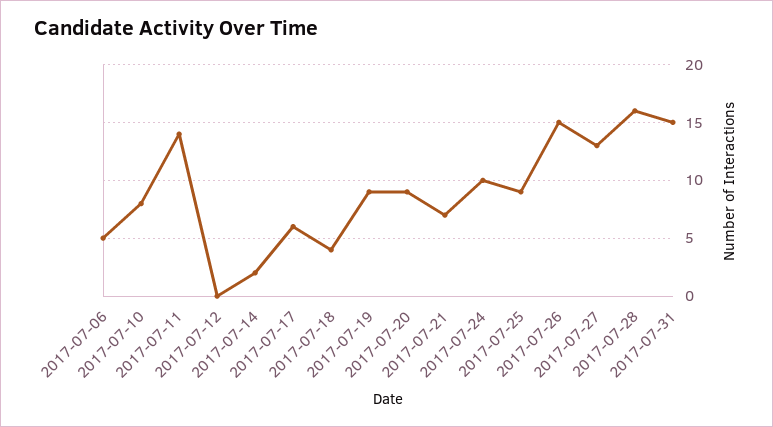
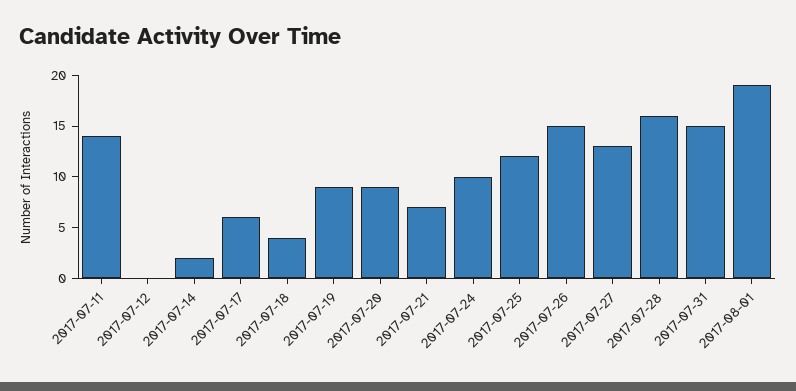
2017-07-06: 5 -> none
2017-07-10: 8 -> none
2017-07-25: 9 -> 12
2017-08-01: none -> 19

